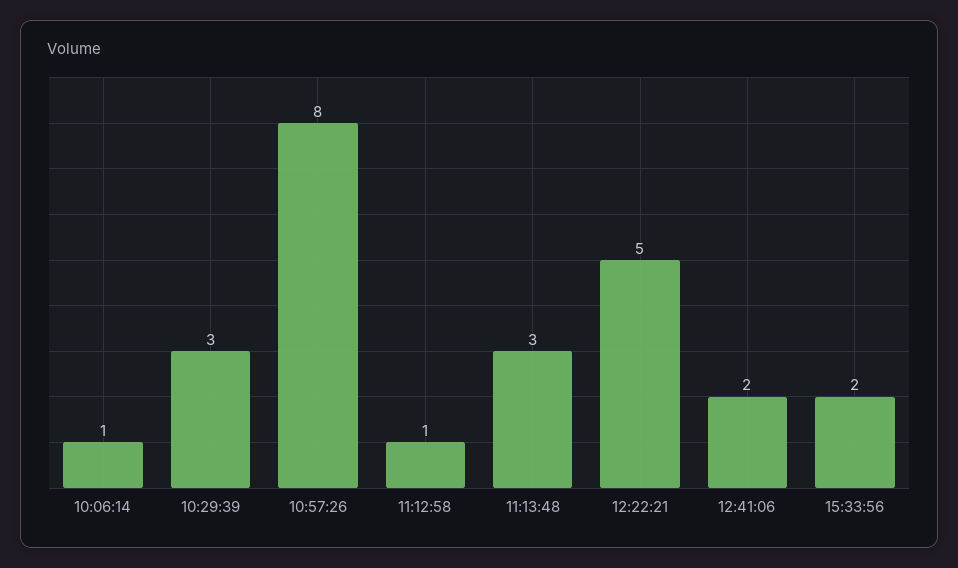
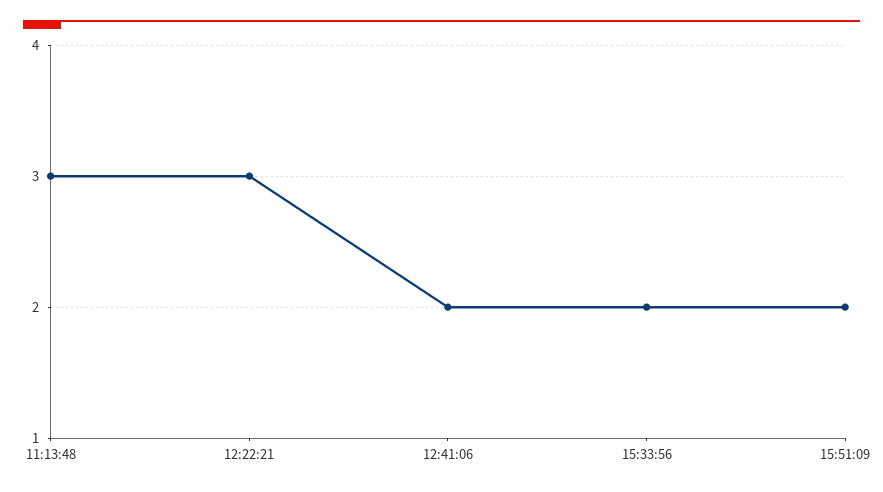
10:06:14: 1 -> none
10:29:39: 3 -> none
10:57:26: 8 -> none
11:12:58: 1 -> none
12:22:21: 5 -> 3
15:51:09: none -> 2

